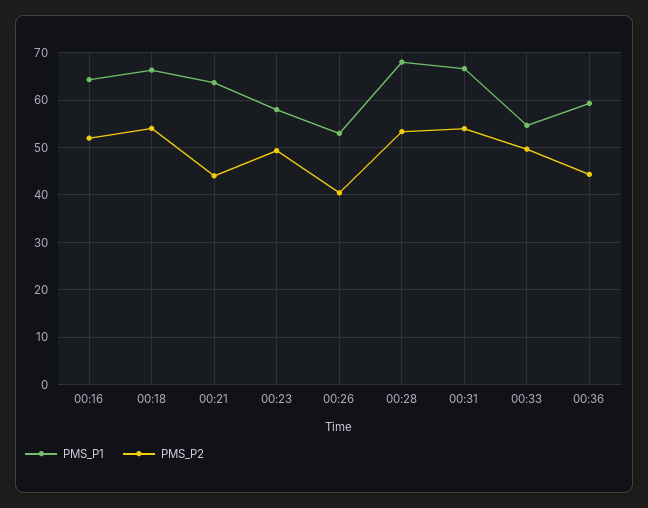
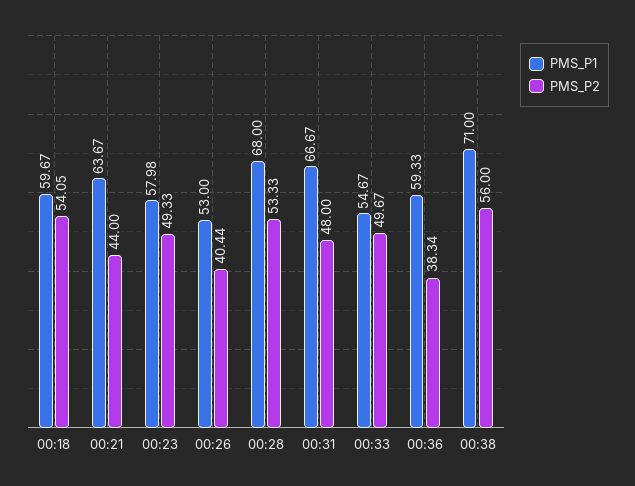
PMS_P1, 00:16: 64 -> none
PMS_P2, 00:16: 52 -> none
PMS_P1, 00:18: 66 -> 59.67
PMS_P2, 00:31: 54 -> 48
PMS_P2, 00:36: 44 -> 38.34
PMS_P1, 00:38: none -> 71
PMS_P2, 00:38: none -> 56

